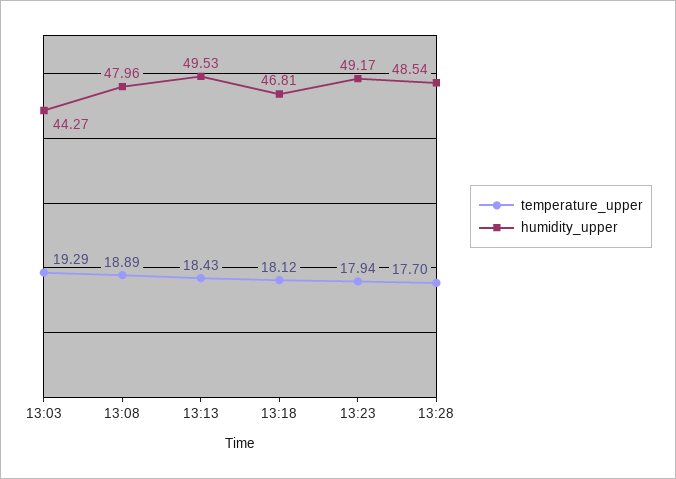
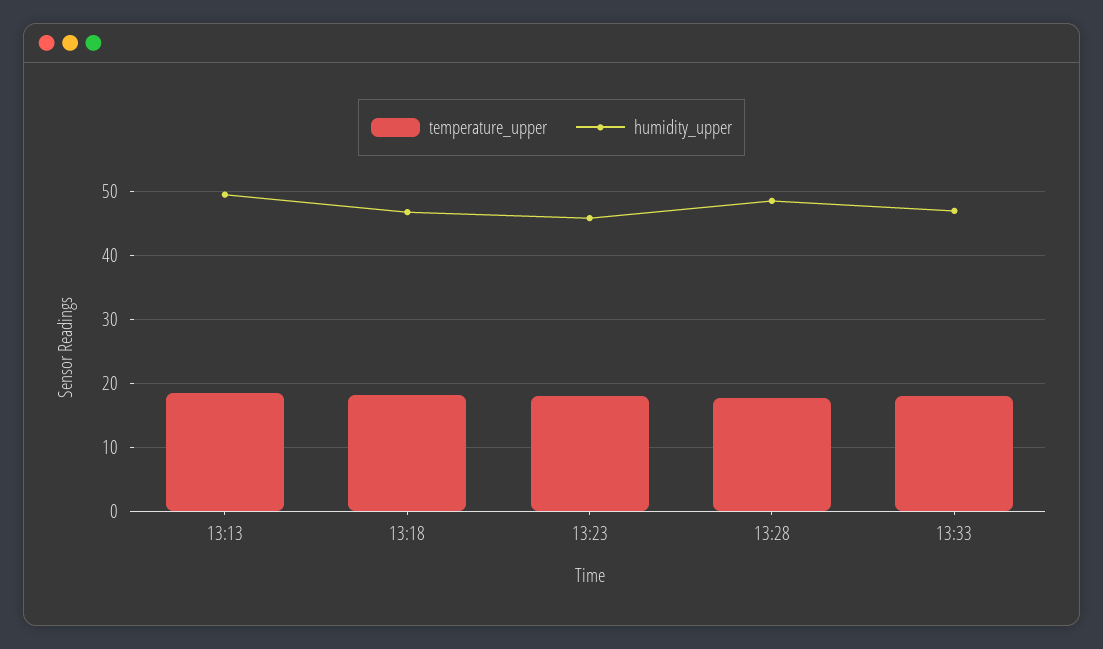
temperature_upper, 13:03: 19.29 -> none
humidity_upper, 13:03: 44.27 -> none
temperature_upper, 13:08: 18.89 -> none
humidity_upper, 13:08: 47.96 -> none
humidity_upper, 13:23: 49.17 -> 46
temperature_upper, 13:33: none -> 18
humidity_upper, 13:33: none -> 47

